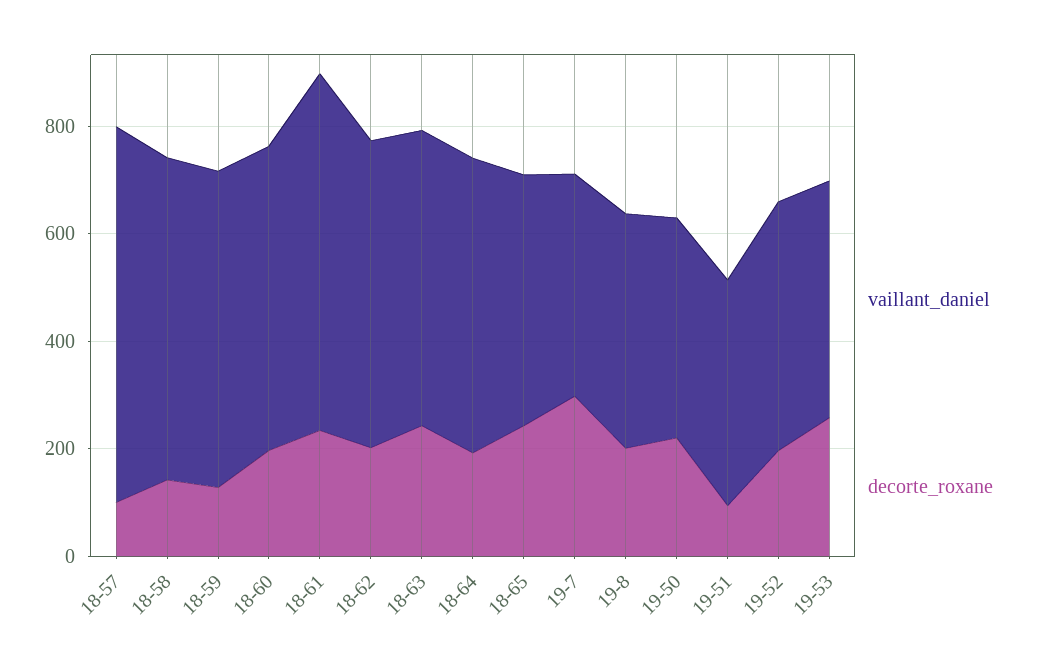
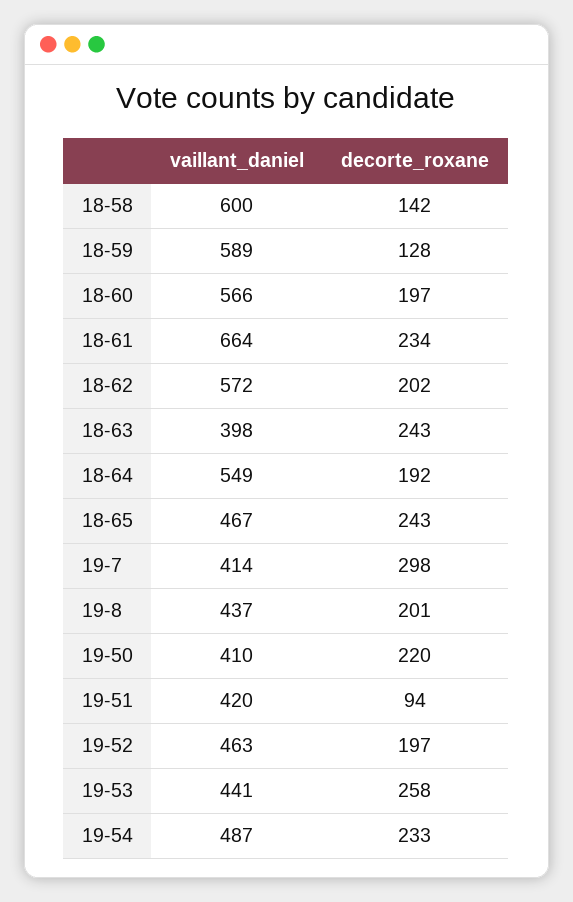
vaillant_daniel, 18-57: 700 -> none
decorte_roxane, 18-57: 100 -> none
vaillant_daniel, 18-63: 550 -> 398
vaillant_daniel, 19-54: none -> 487
decorte_roxane, 19-54: none -> 233

